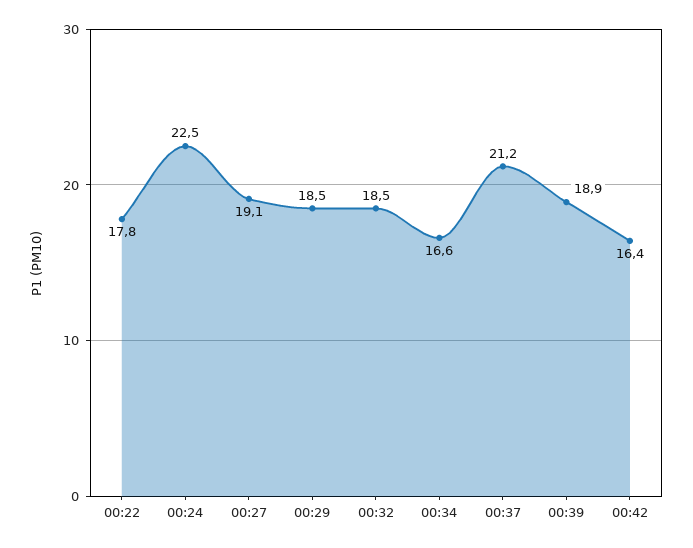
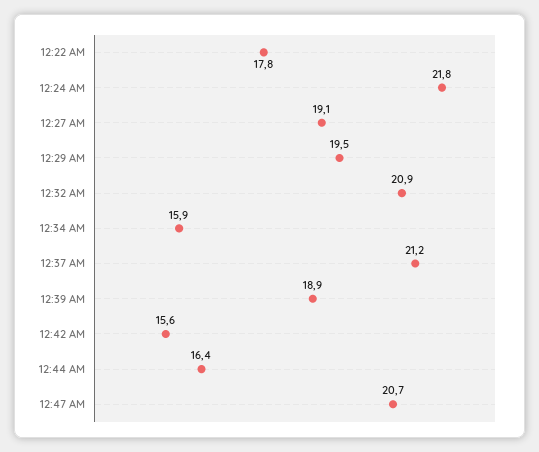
00:24: 22.5 -> 21.8
00:29: 18.5 -> 19.5
00:32: 18.5 -> 20.9
00:34: 16.6 -> 15.9
00:42: 16.4 -> 15.6
12:44 AM: none -> 16.4
12:47 AM: none -> 20.7

